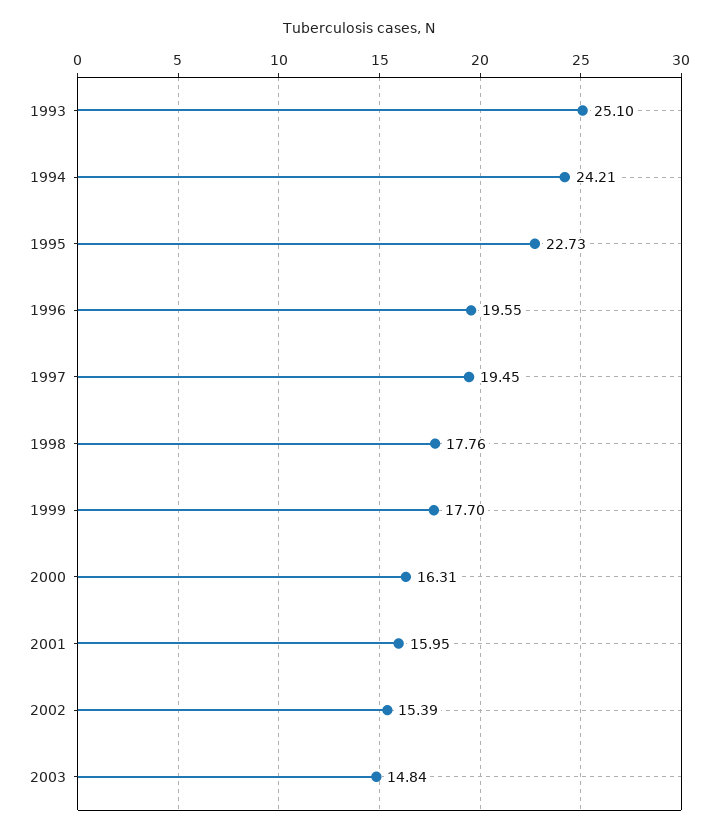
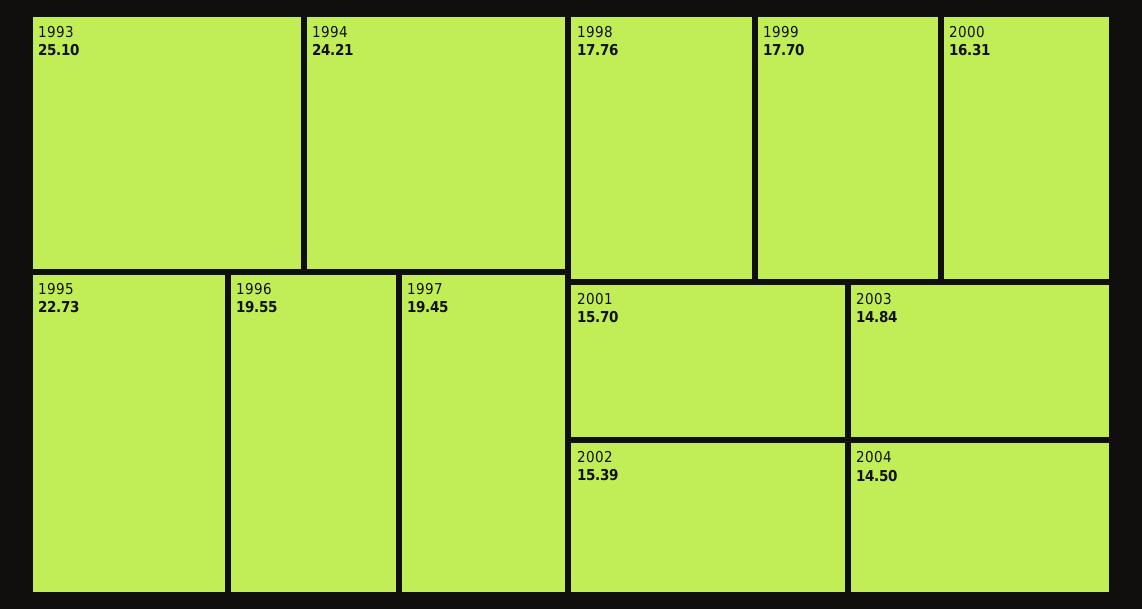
2001: 15.95 -> 15.7
2004: none -> 14.5

